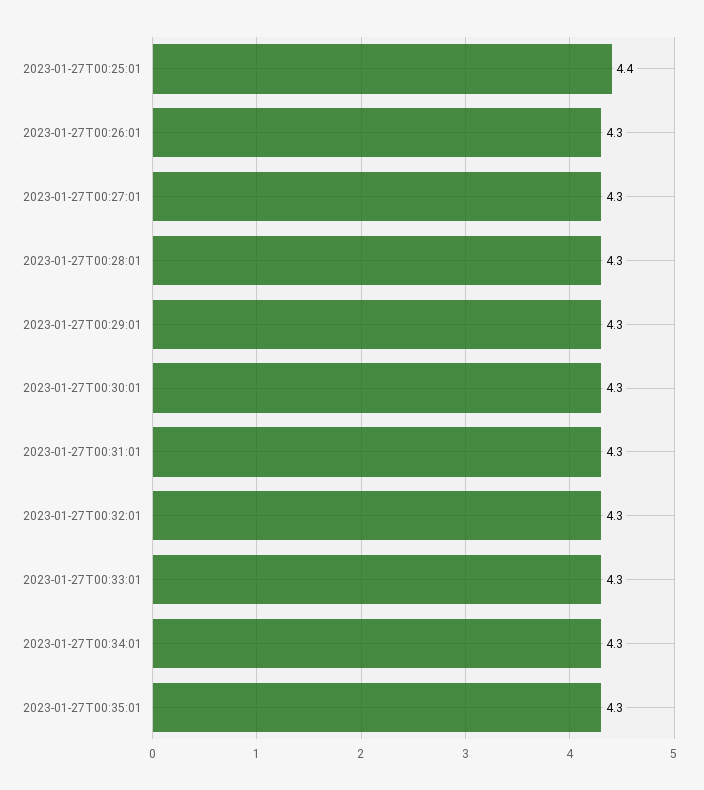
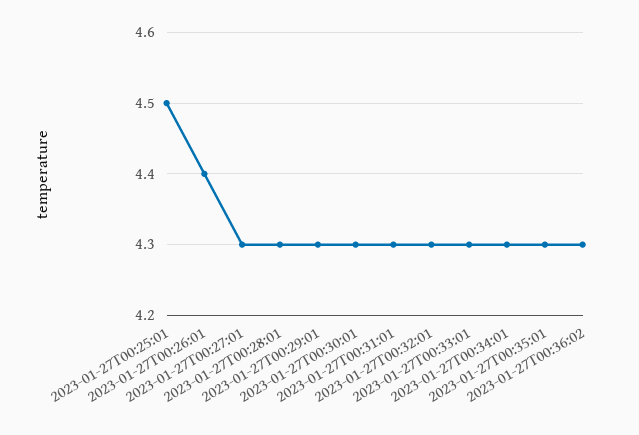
2023-01-27T00:25:01: 4.4 -> 4.5
2023-01-27T00:26:01: 4.3 -> 4.4
2023-01-27T00:36:02: none -> 4.3

